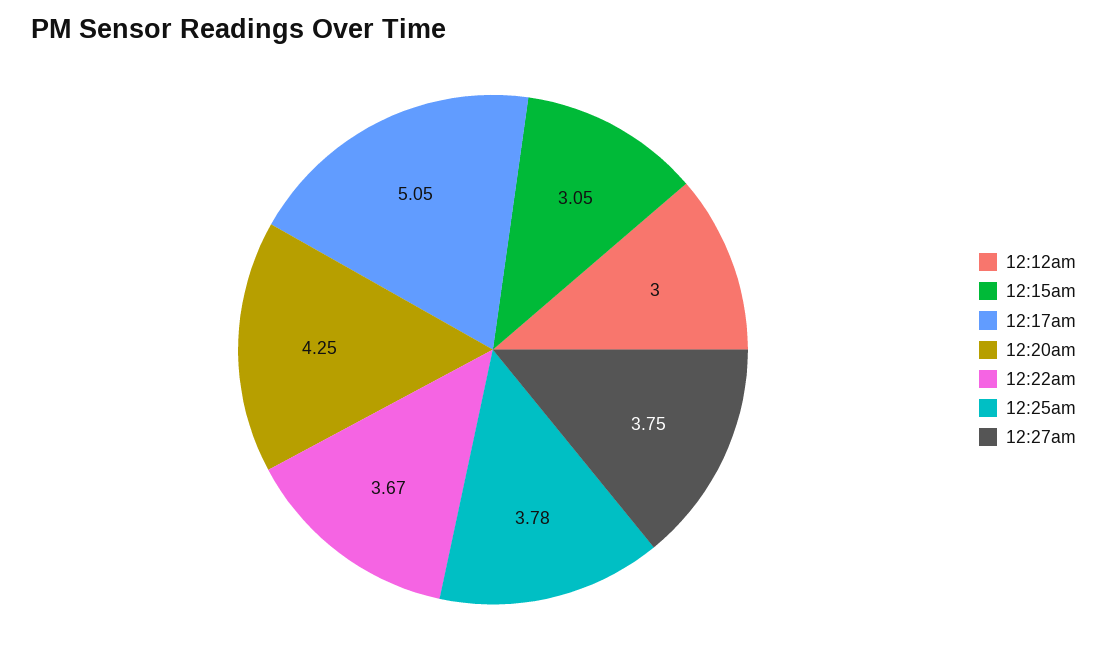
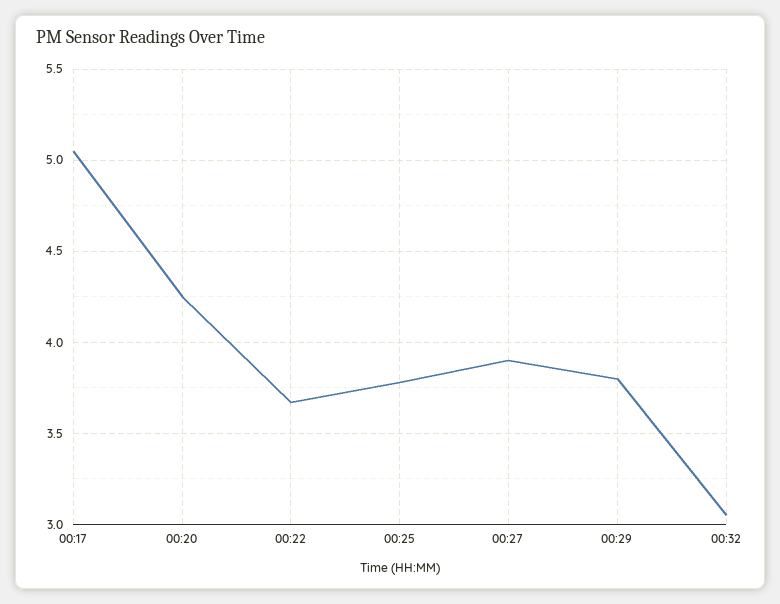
12:12am: 3 -> none
12:15am: 3.05 -> none
12:27am: 3.75 -> 3.9
00:29: none -> 3.8
00:32: none -> 3.05

